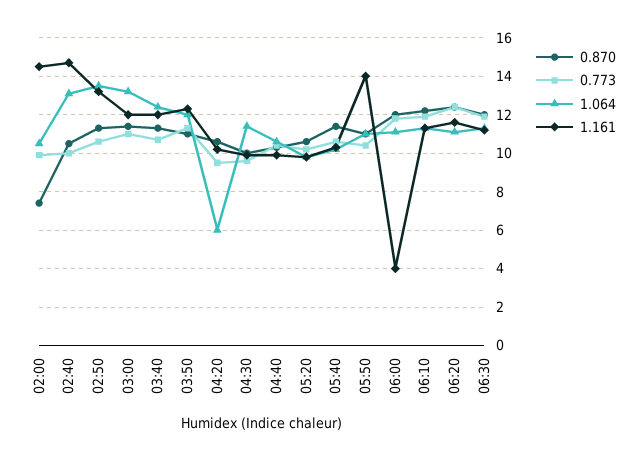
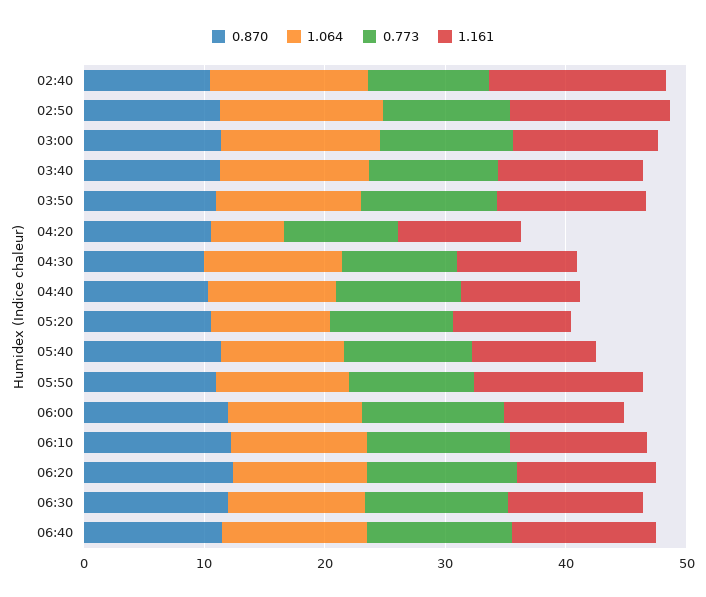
0.870, 02:00: 7.5 -> none
0.773, 02:00: 10 -> none
1.064, 02:00: 10.5 -> none
1.161, 02:00: 14.5 -> none
1.161, 06:00: 4 -> 10
0.870, 06:40: none -> 12
1.064, 06:40: none -> 12
0.773, 06:40: none -> 12
1.161, 06:40: none -> 12

